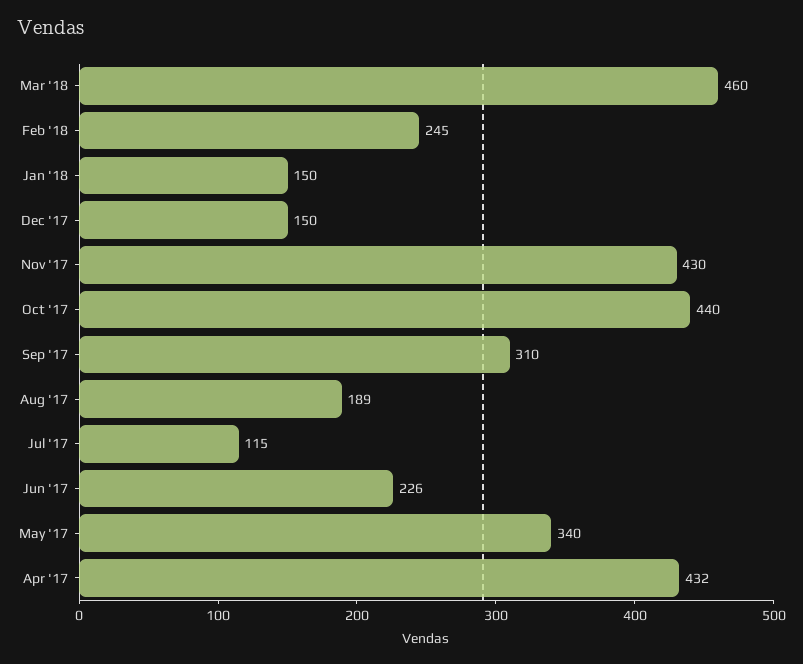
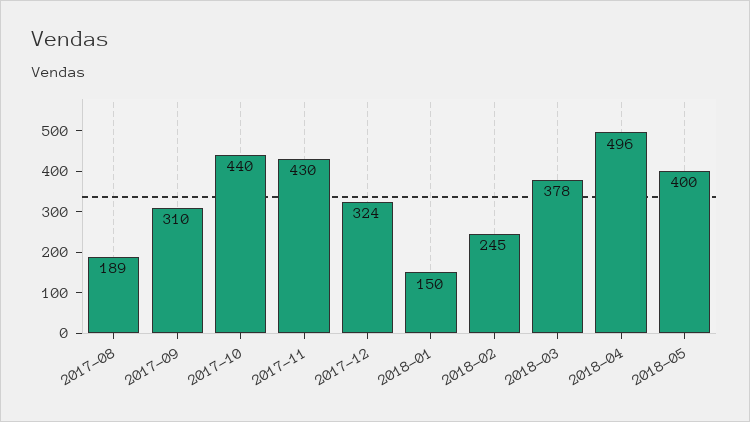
Mar '18: 460 -> 378
Dec '17: 150 -> 324
Jul '17: 115 -> none
Jun '17: 226 -> none
May '17: 340 -> none
Apr '17: 432 -> none
2018-04: none -> 496
2018-05: none -> 400

